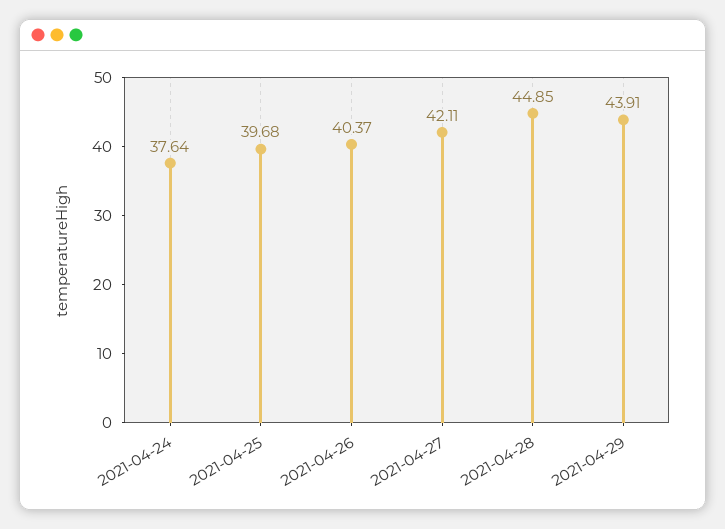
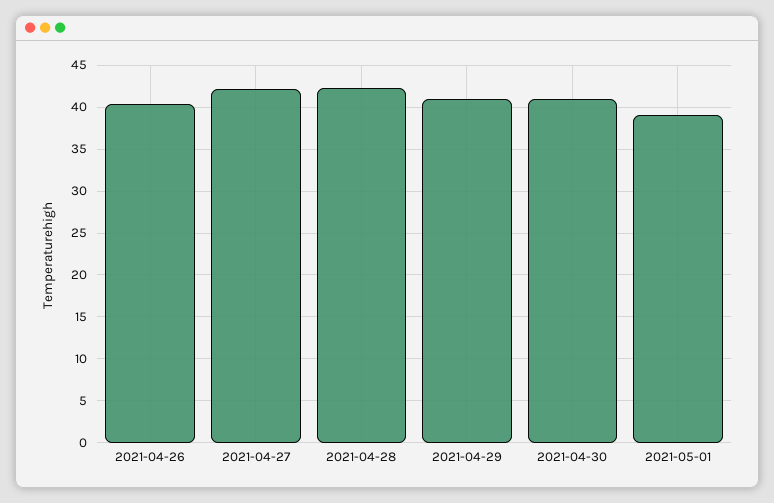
2021-04-24: 37.64 -> none
2021-04-25: 39.68 -> none
2021-04-28: 44.85 -> 42
2021-04-29: 43.91 -> 41
2021-04-30: none -> 41
2021-05-01: none -> 39

